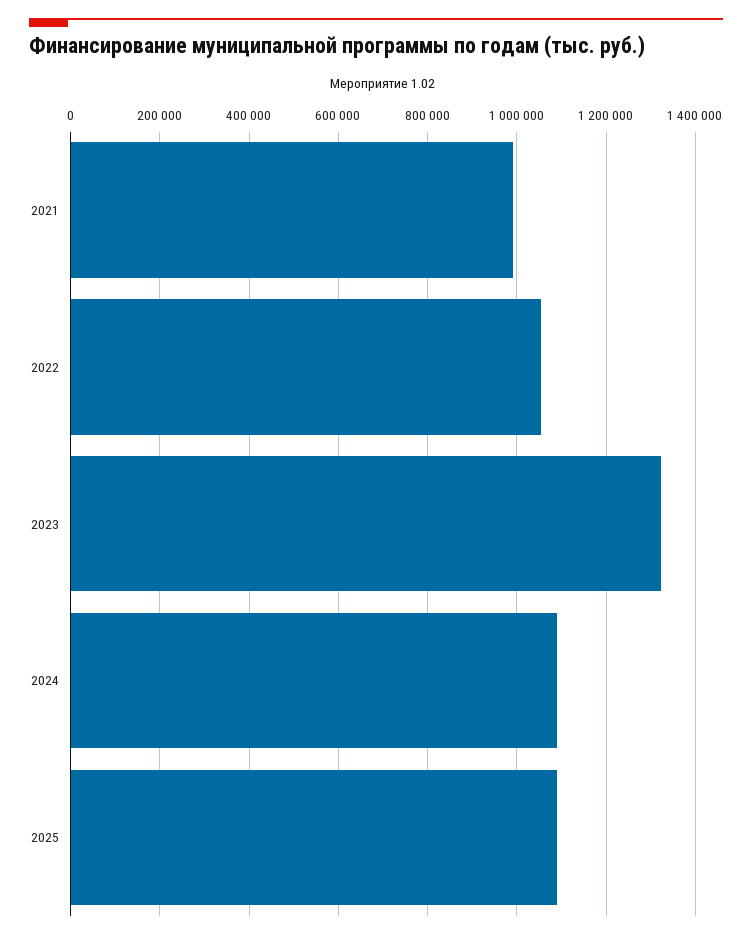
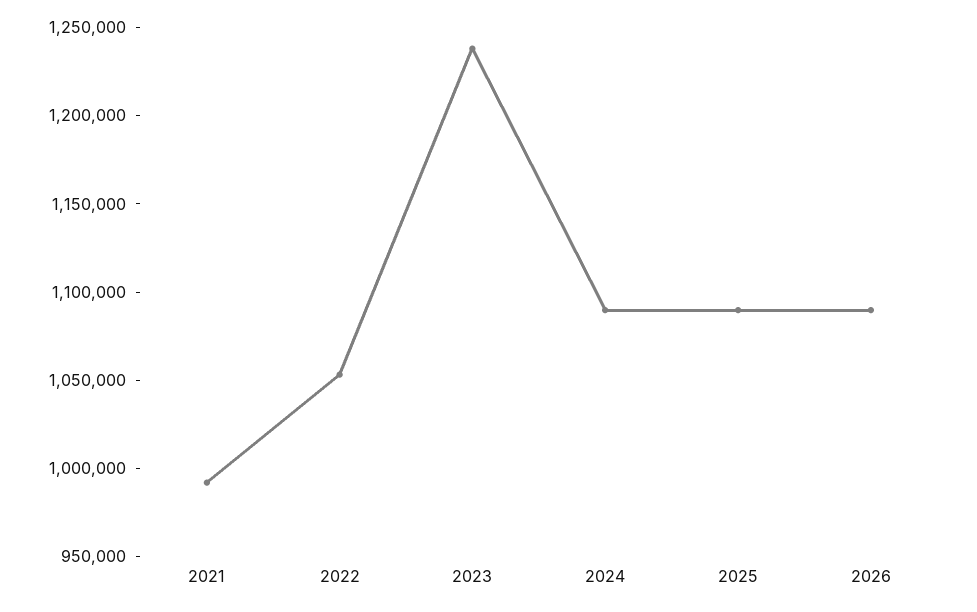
2023: 1320000 -> 1240000
2026: none -> 1090000

